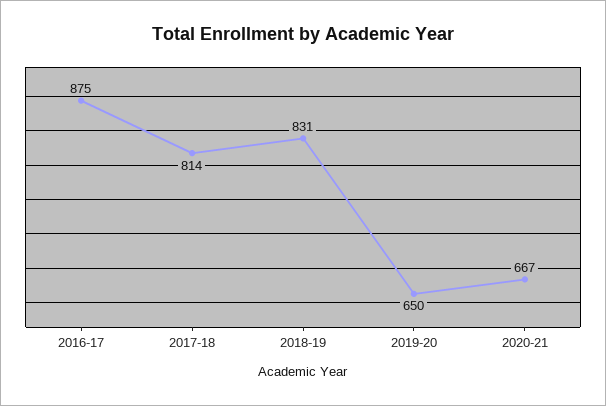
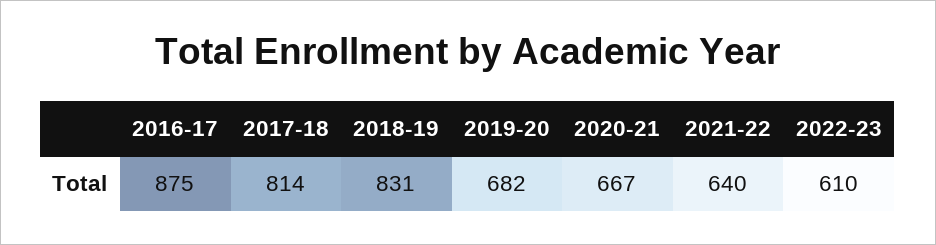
2019-20: 650 -> 682
2021-22: none -> 640
2022-23: none -> 610

